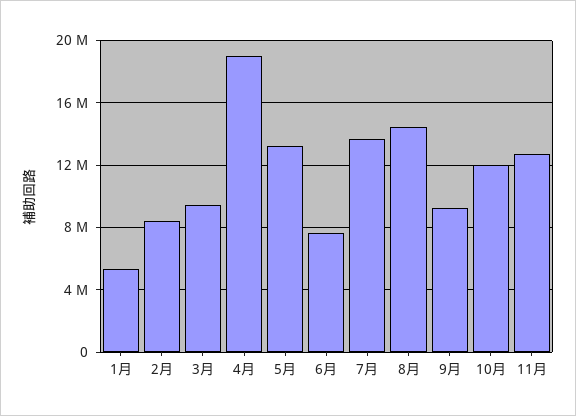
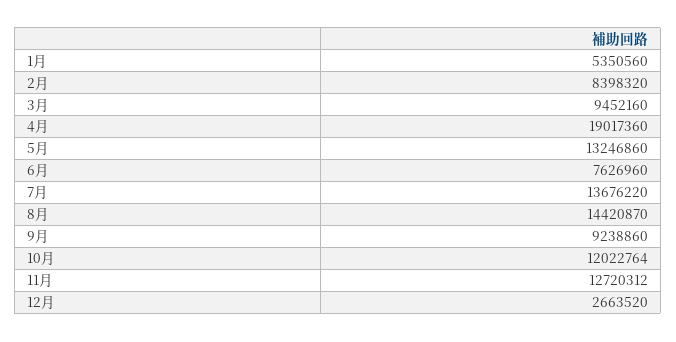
12月: none -> 2663520

